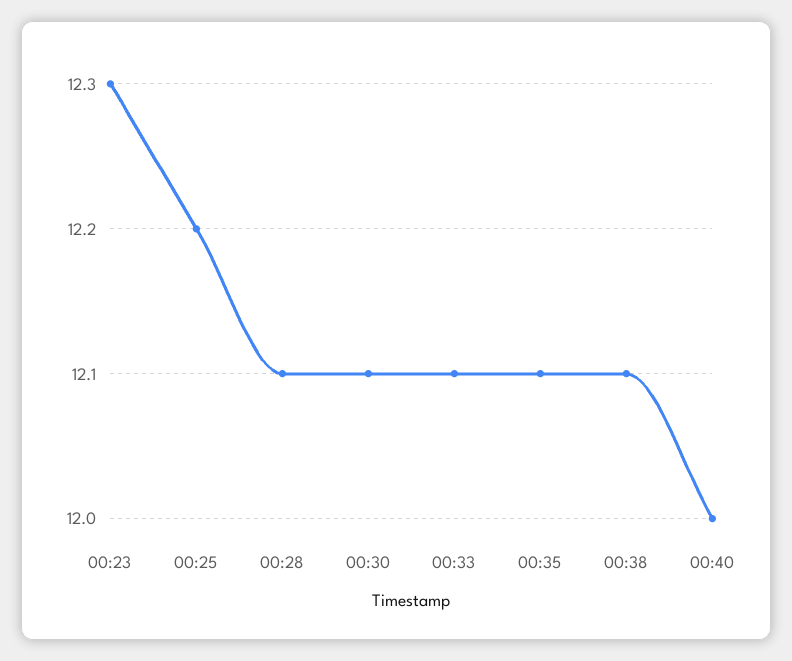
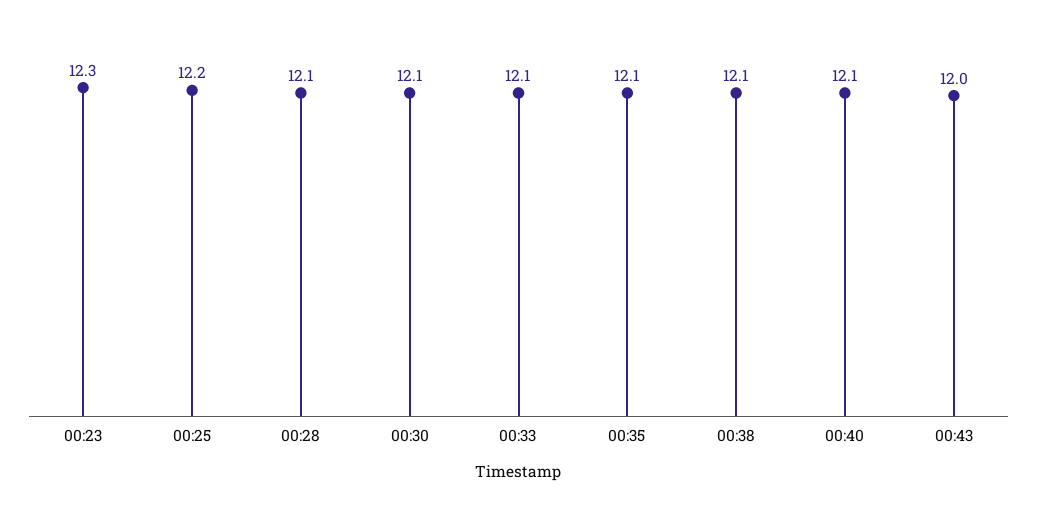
00:40: 12 -> 12.1
00:43: none -> 12

